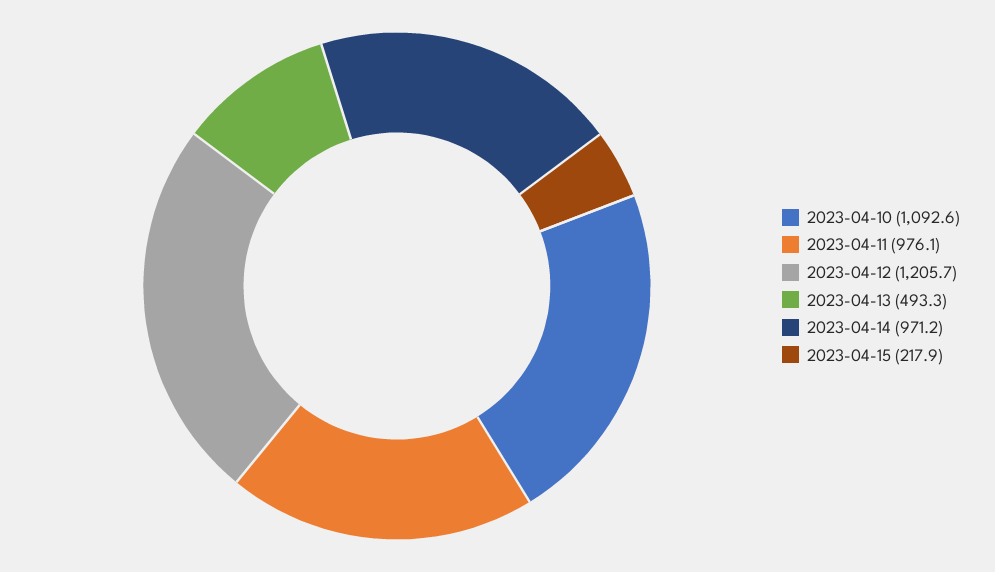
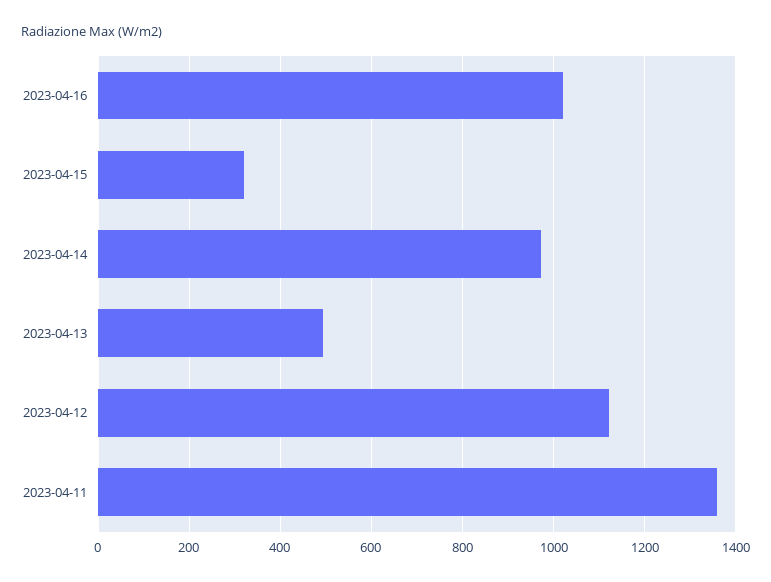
2023-04-10: 1092.6 -> none
2023-04-11: 976.1 -> 1360
2023-04-12: 1205.7 -> 1120
2023-04-15: 217.9 -> 320
2023-04-16: none -> 1020

